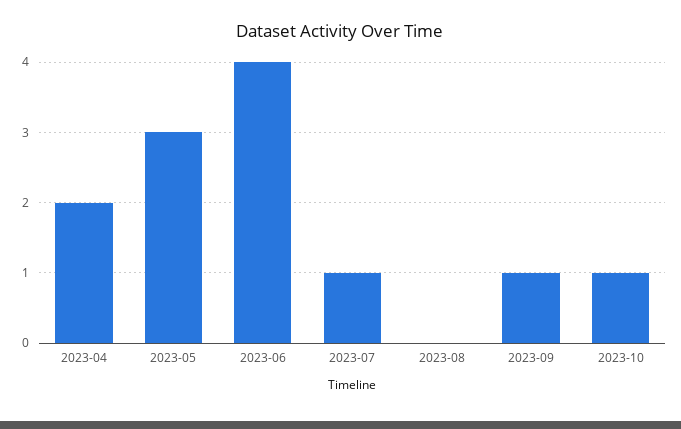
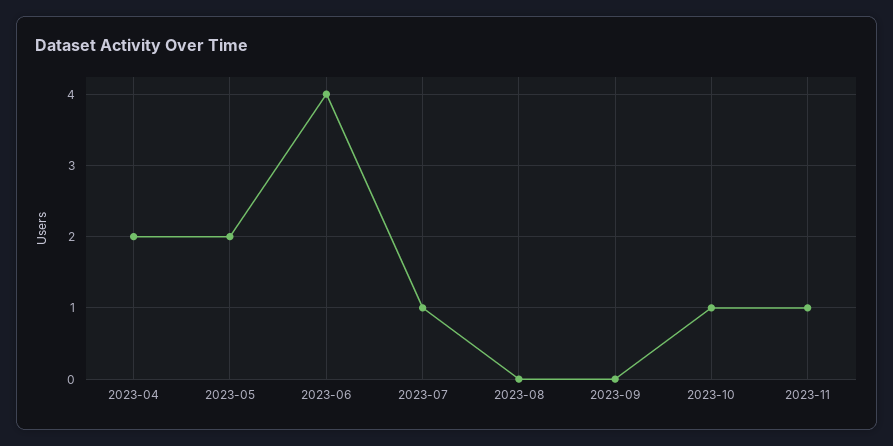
2023-05: 3 -> 2
2023-09: 1 -> 0
2023-11: none -> 1

